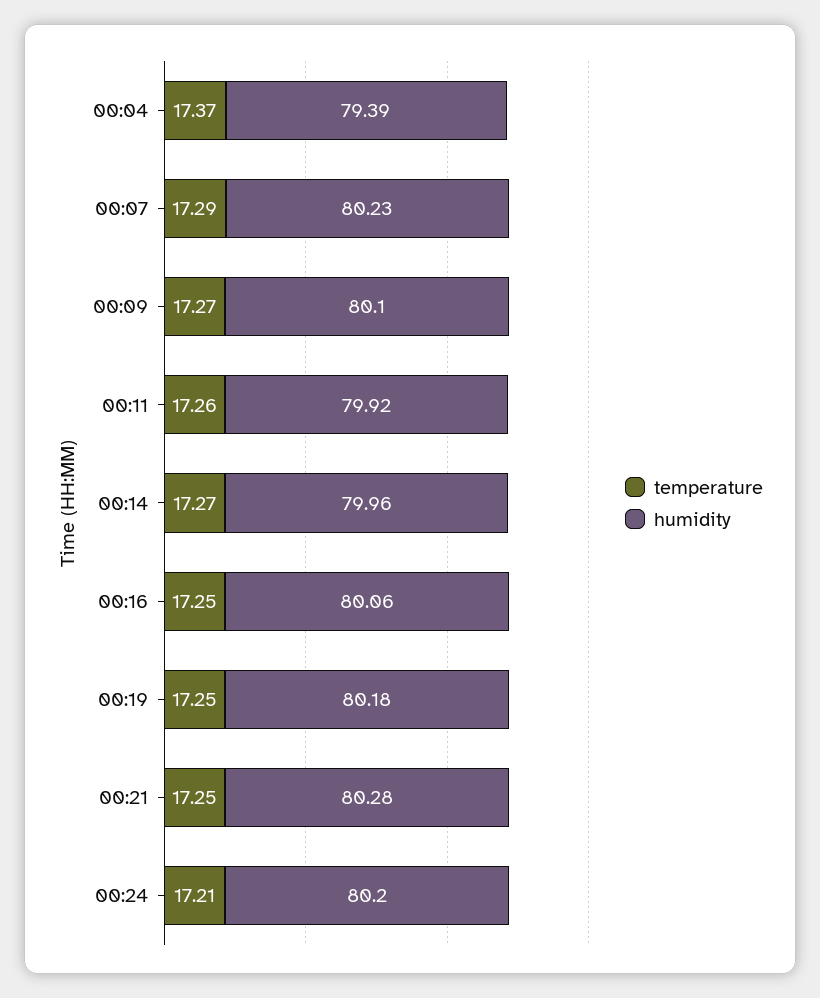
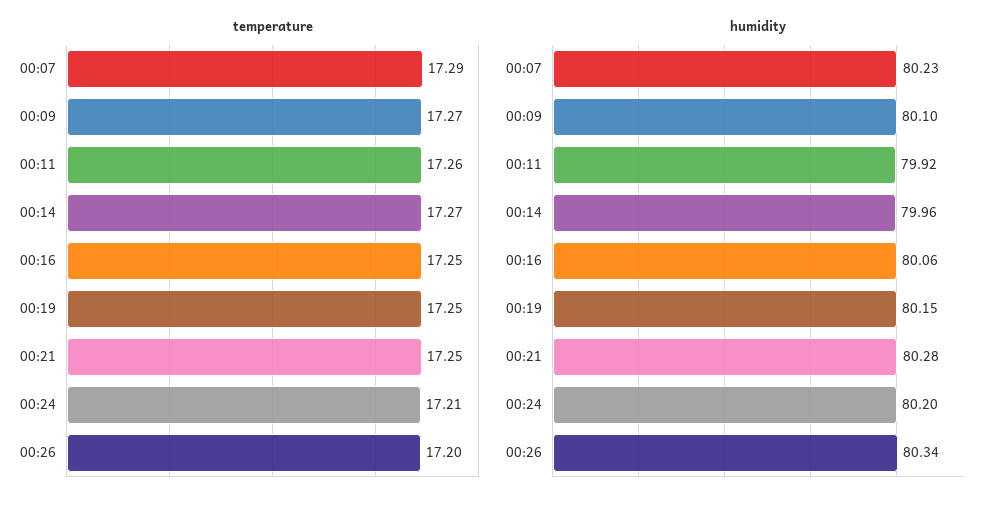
temperature, 00:04: 17.37 -> none
humidity, 00:04: 79.39 -> none
humidity, 00:19: 80.18 -> 80.15
temperature, 00:26: none -> 17.2
humidity, 00:26: none -> 80.34

